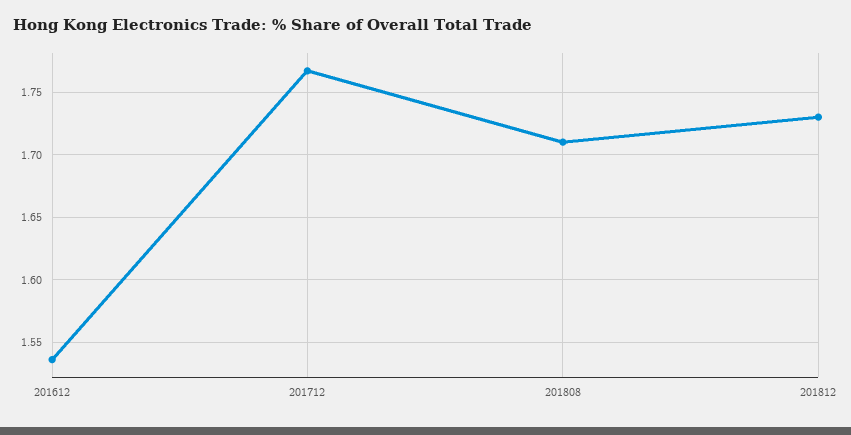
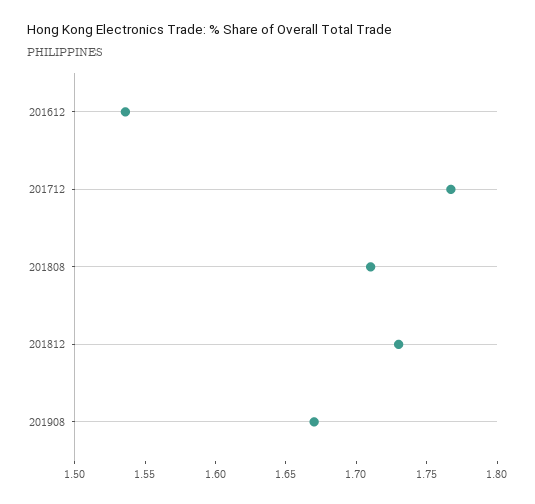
201908: none -> 1.67

